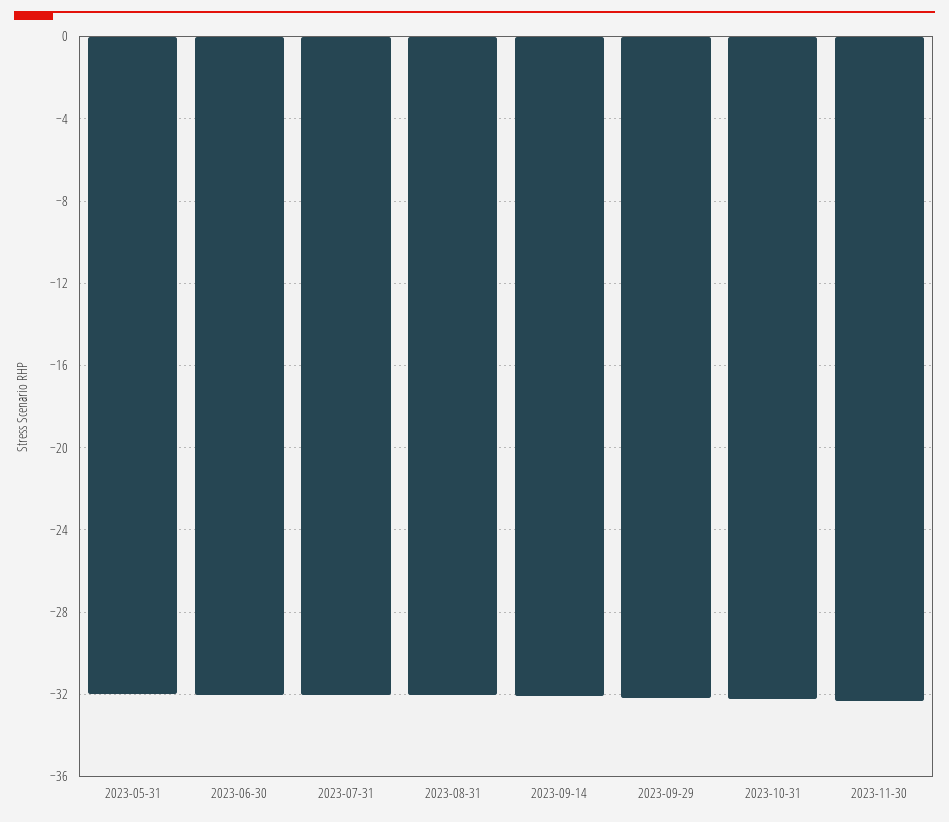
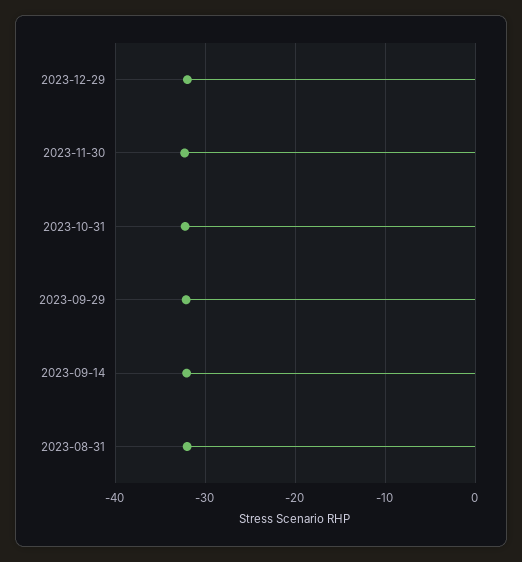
2023-05-31: -32 -> none
2023-06-30: -32 -> none
2023-07-31: -32 -> none
2023-12-29: none -> -32

